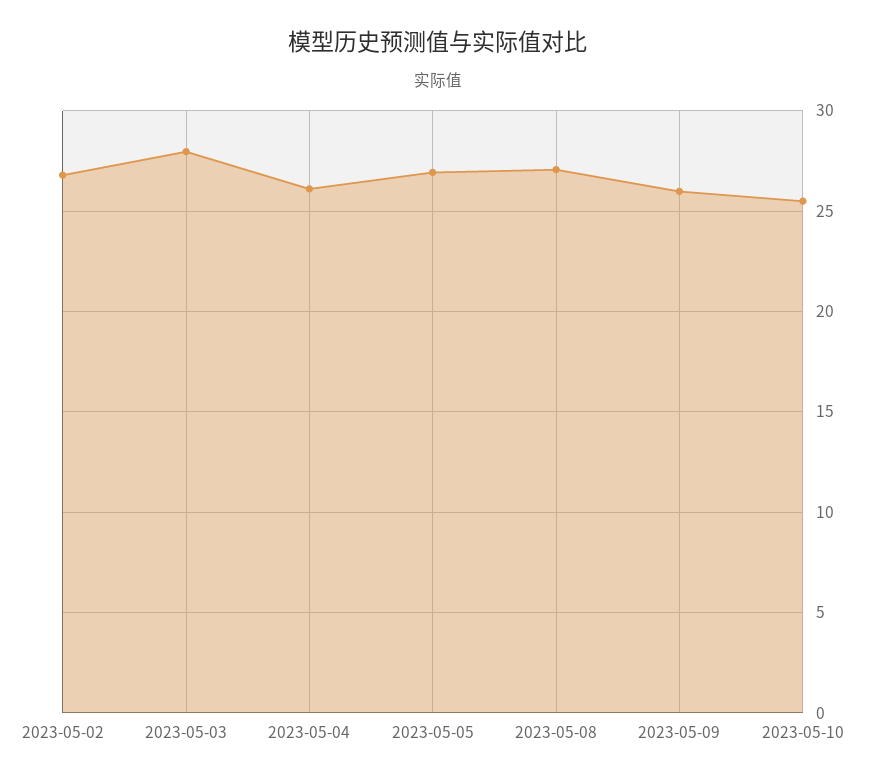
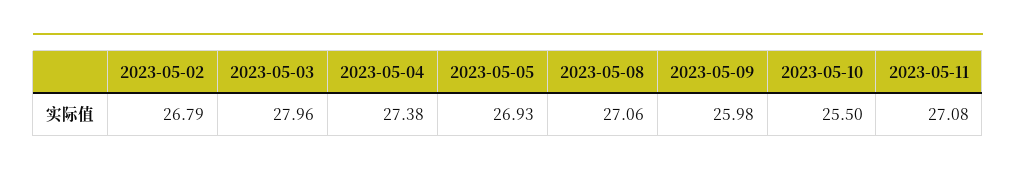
2023-05-04: 26 -> 27.38
2023-05-11: none -> 27.08

